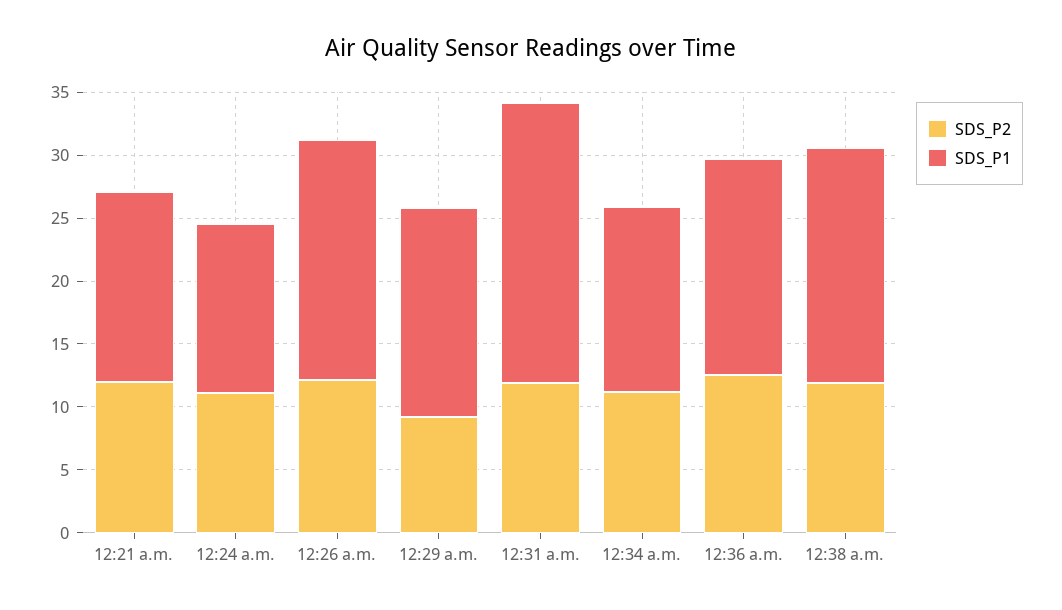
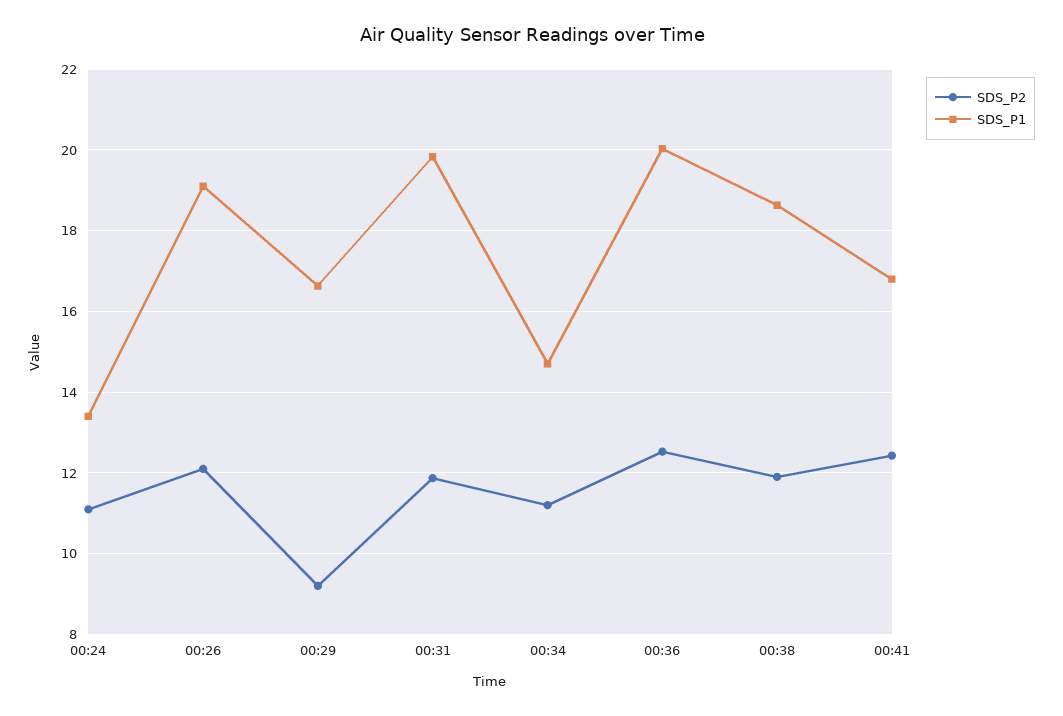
SDS_P2, 12:21 a.m.: 12 -> none
SDS_P1, 12:21 a.m.: 15 -> none
SDS_P1, 12:31 a.m.: 22 -> 19.8
SDS_P1, 12:36 a.m.: 17 -> 20
SDS_P2, 00:41: none -> 12.4
SDS_P1, 00:41: none -> 16.8

